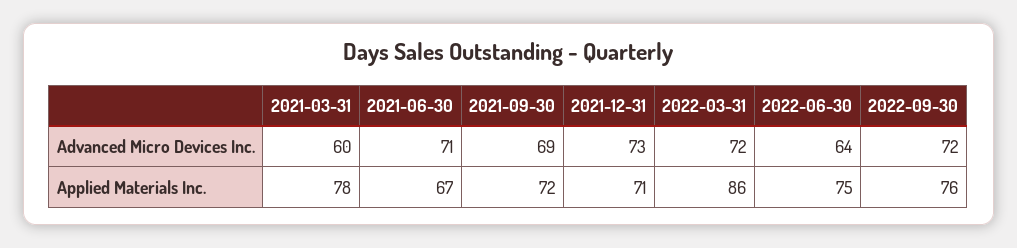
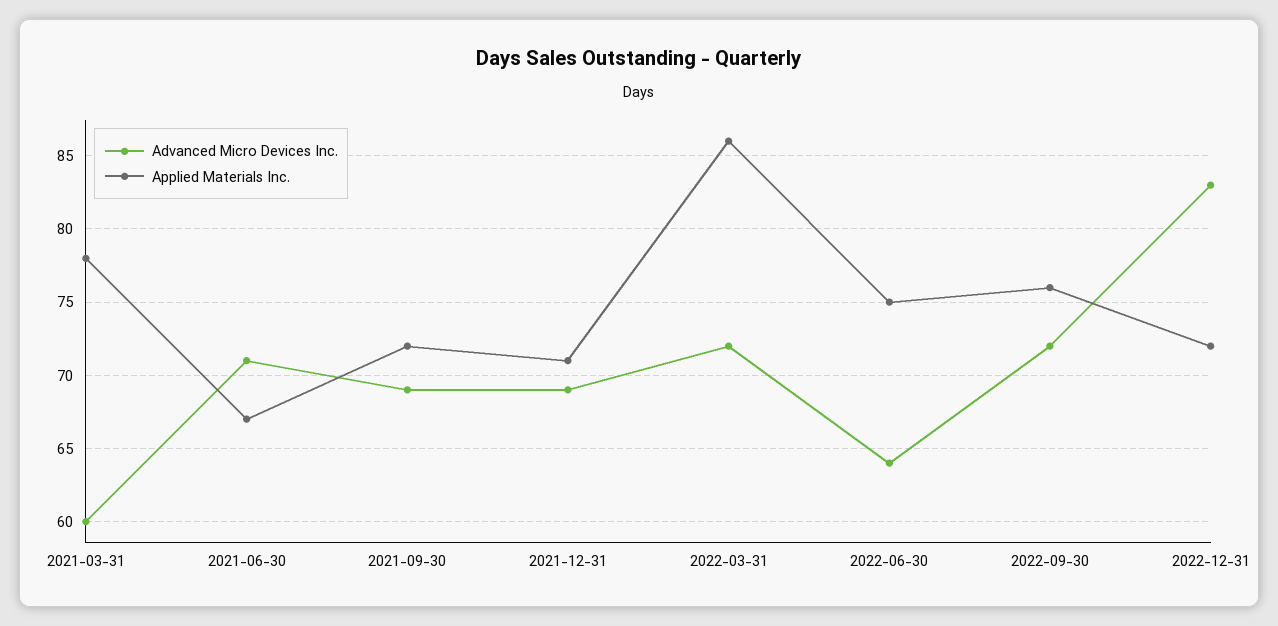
Advanced Micro Devices Inc., 2021-12-31: 73 -> 69
Advanced Micro Devices Inc., 2022-12-31: none -> 83
Applied Materials Inc., 2022-12-31: none -> 72

